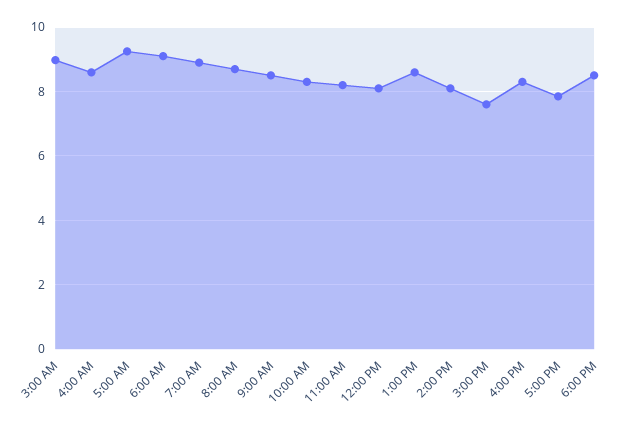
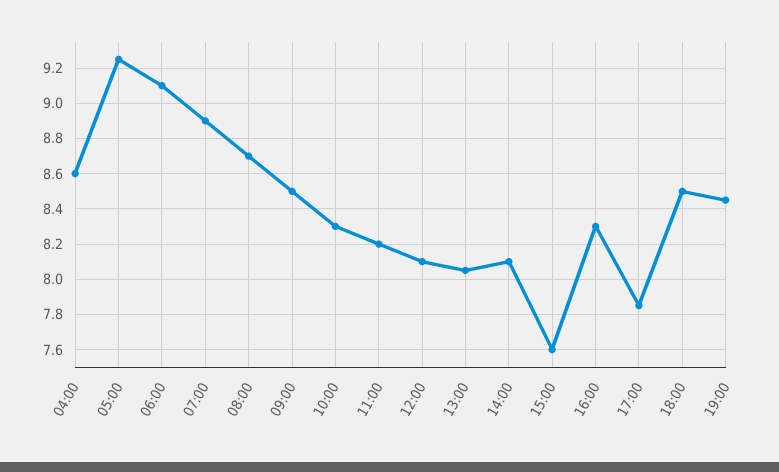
3:00 AM: 9 -> none
1:00 PM: 8.6 -> 8.05
19:00: none -> 8.45

